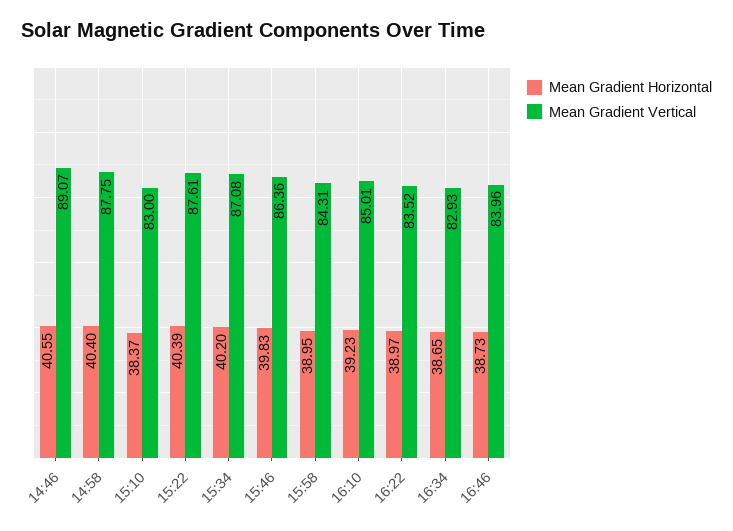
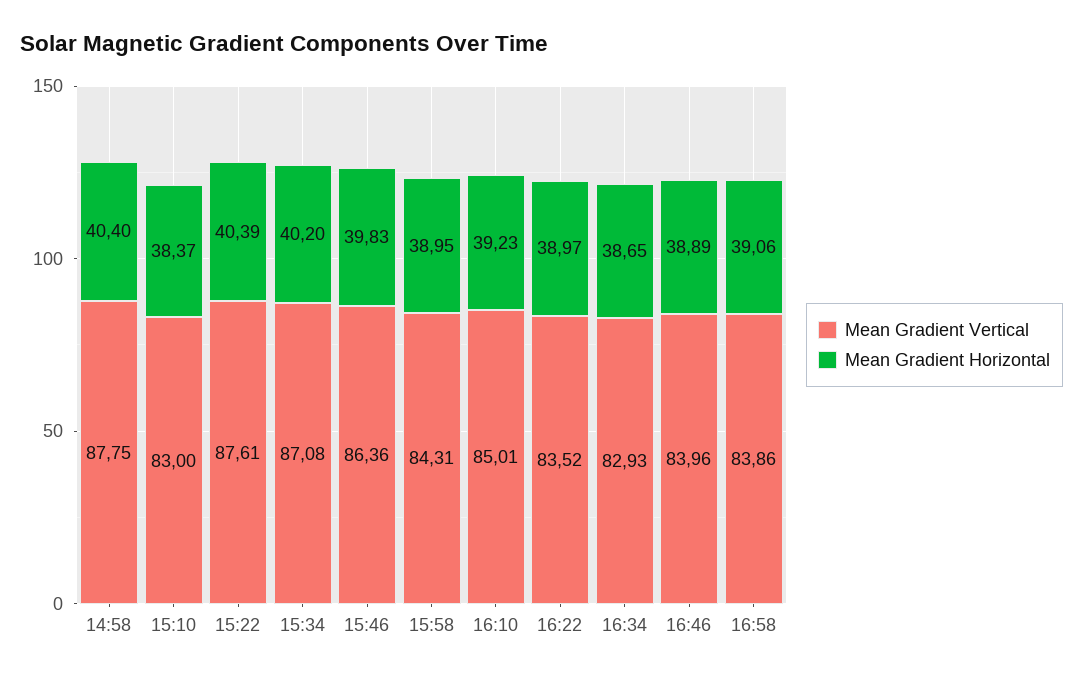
Mean Gradient Horizontal, 14:46: 40.55 -> none
Mean Gradient Vertical, 14:46: 89.07 -> none
Mean Gradient Horizontal, 16:46: 38.73 -> 38.89
Mean Gradient Vertical, 16:58: none -> 83.86
Mean Gradient Horizontal, 16:58: none -> 39.06

